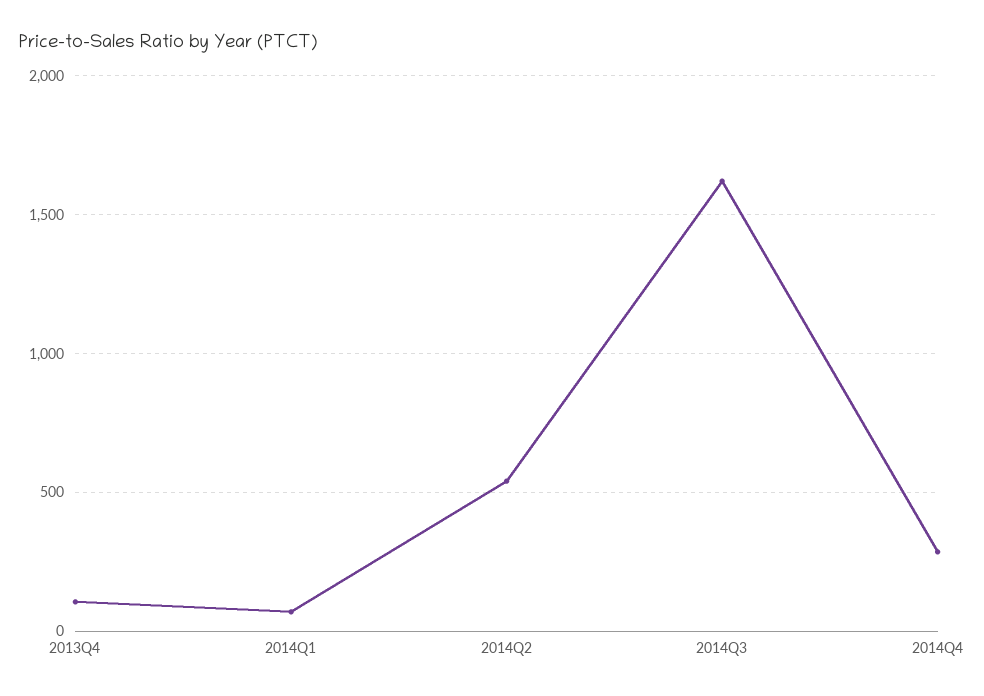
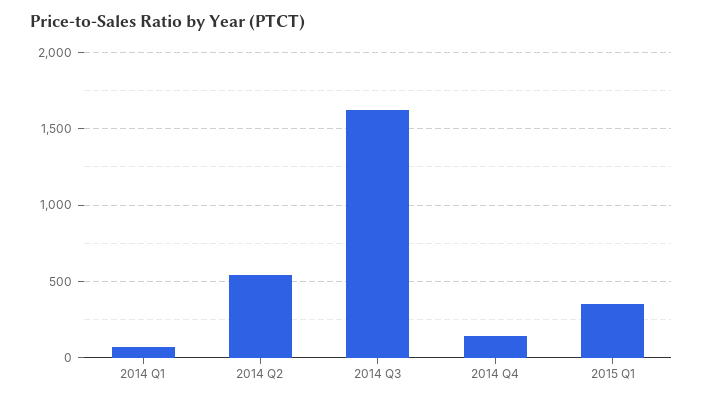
2013Q4: 100 -> none
2014Q4: 300 -> 150
2015 Q1: none -> 350

